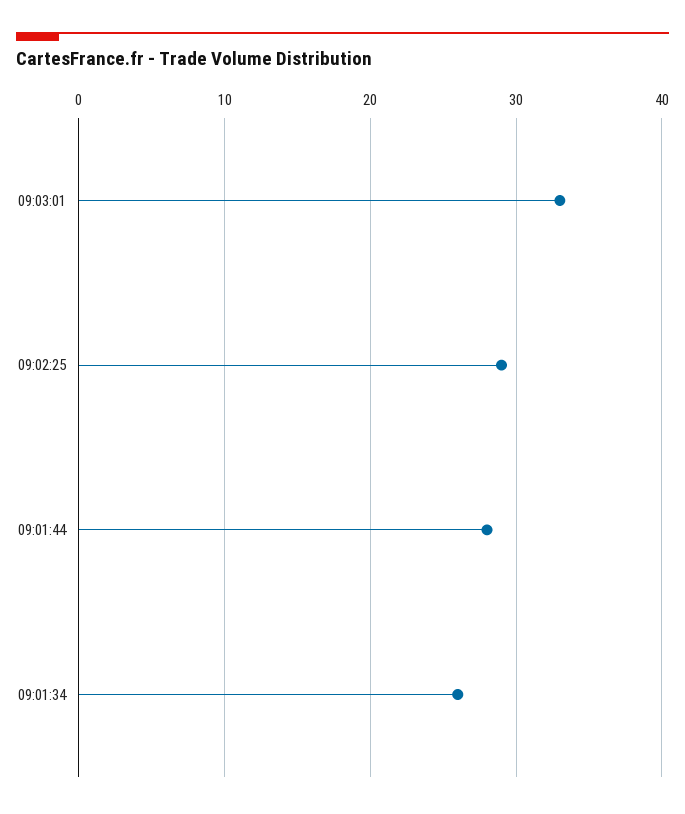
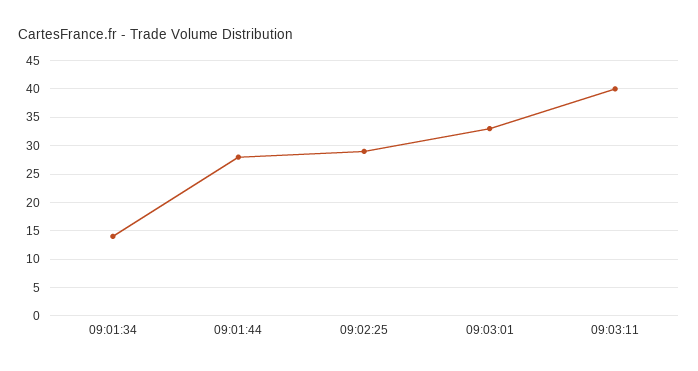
09:01:34: 26 -> 15
09:03:11: none -> 40

